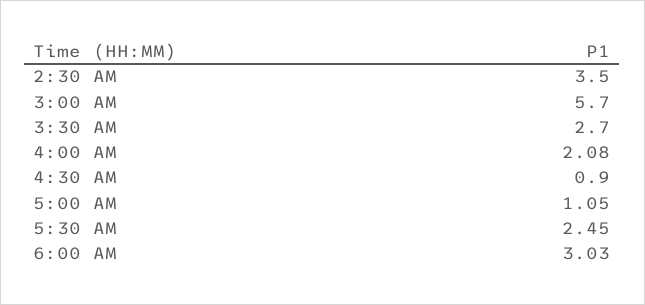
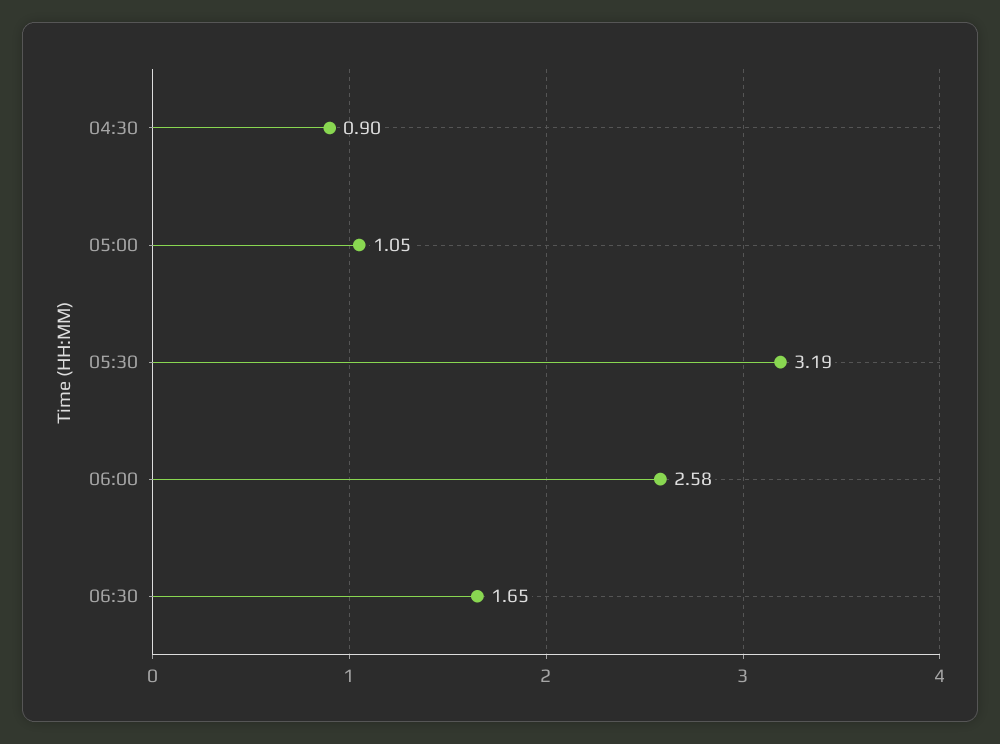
2:30 AM: 3.5 -> none
3:00 AM: 5.7 -> none
3:30 AM: 2.7 -> none
4:00 AM: 2.08 -> none
5:30 AM: 2.45 -> 3.19
6:00 AM: 3.03 -> 2.58
06:30: none -> 1.65

